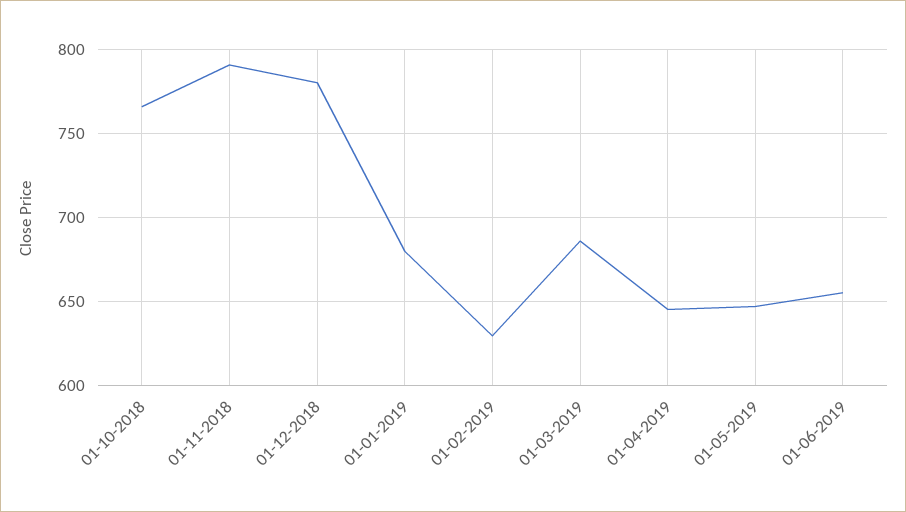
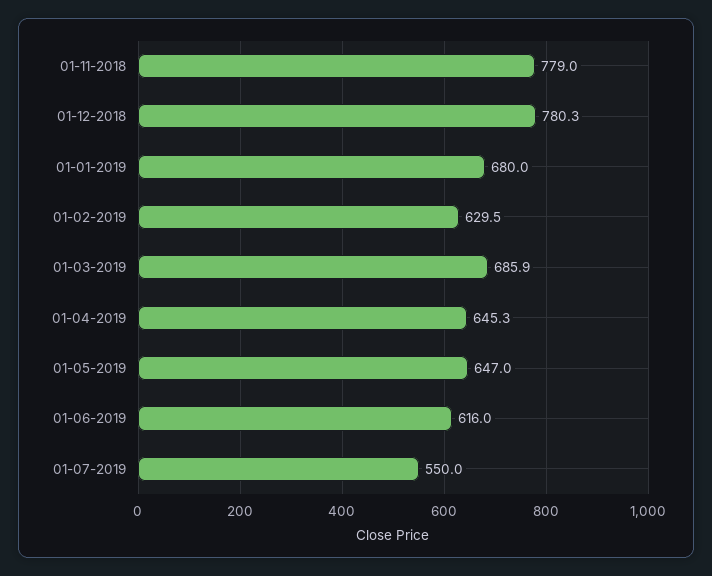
01-10-2018: 765 -> none
01-11-2018: 790 -> 779
01-06-2019: 655 -> 616
01-07-2019: none -> 550

